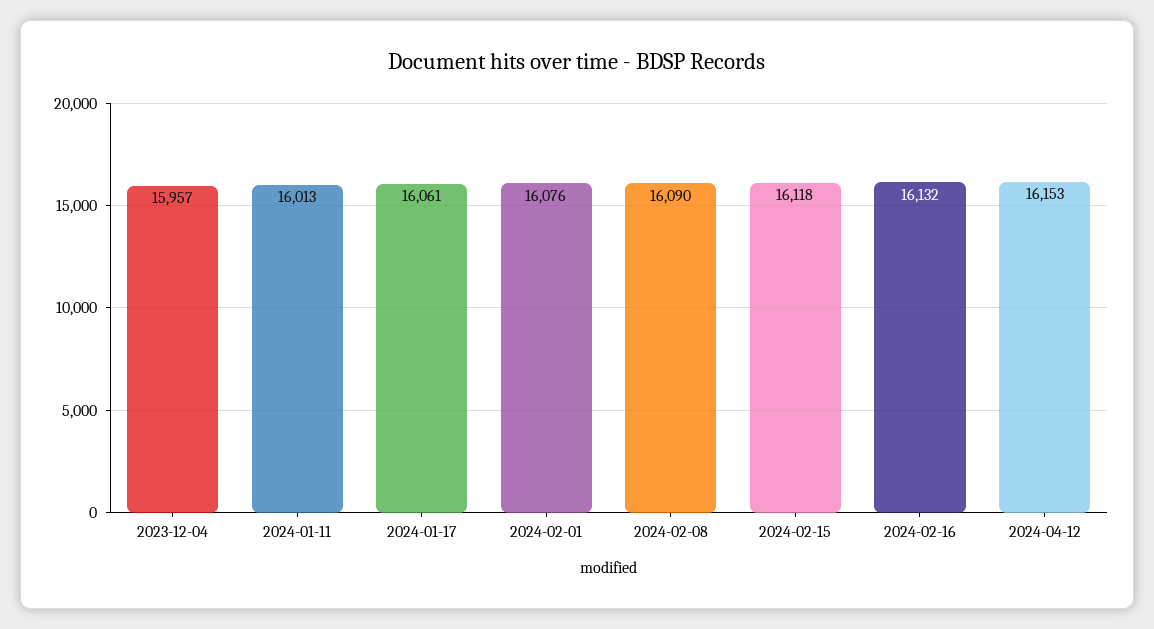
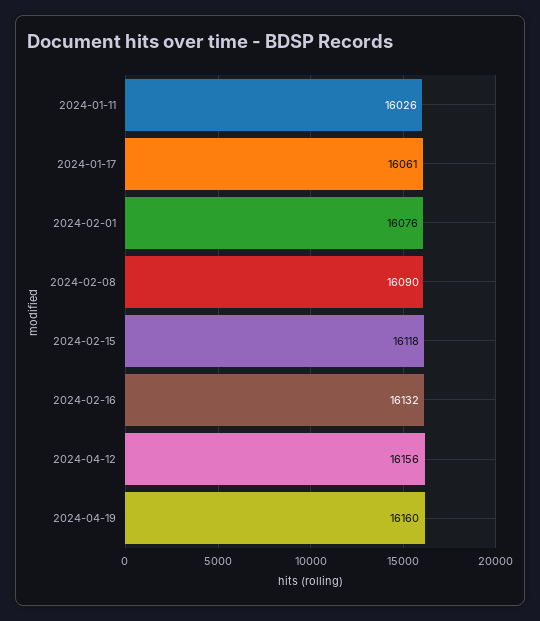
2023-12-04: 15957 -> none
2024-01-11: 16013 -> 16026
2024-04-12: 16153 -> 16156
2024-04-19: none -> 16160

